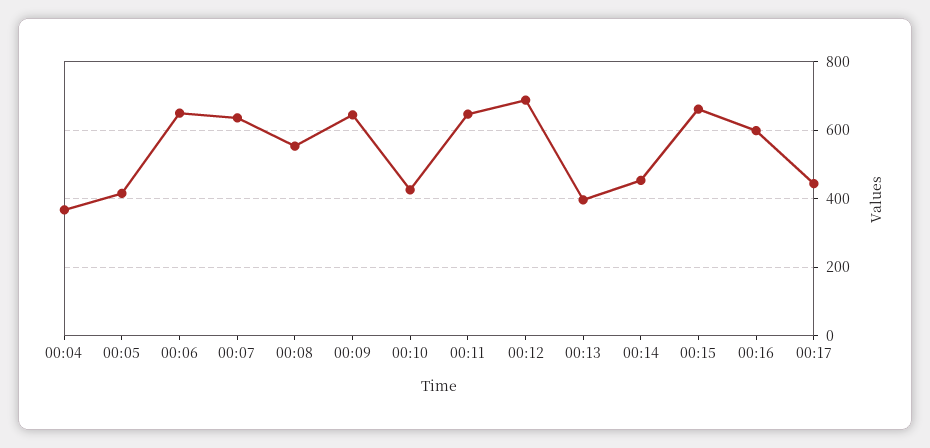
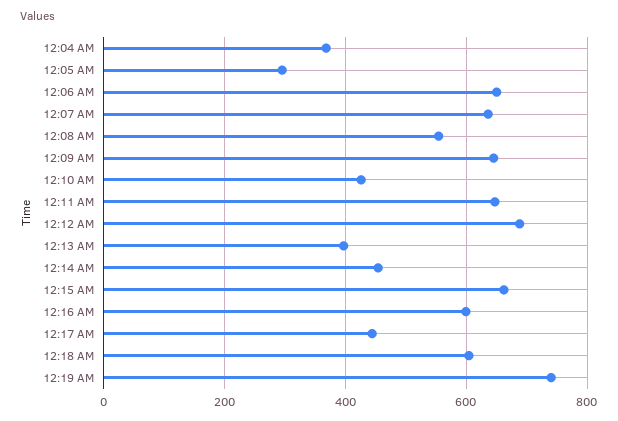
00:05: 420 -> 300
12:18 AM: none -> 600
12:19 AM: none -> 740

